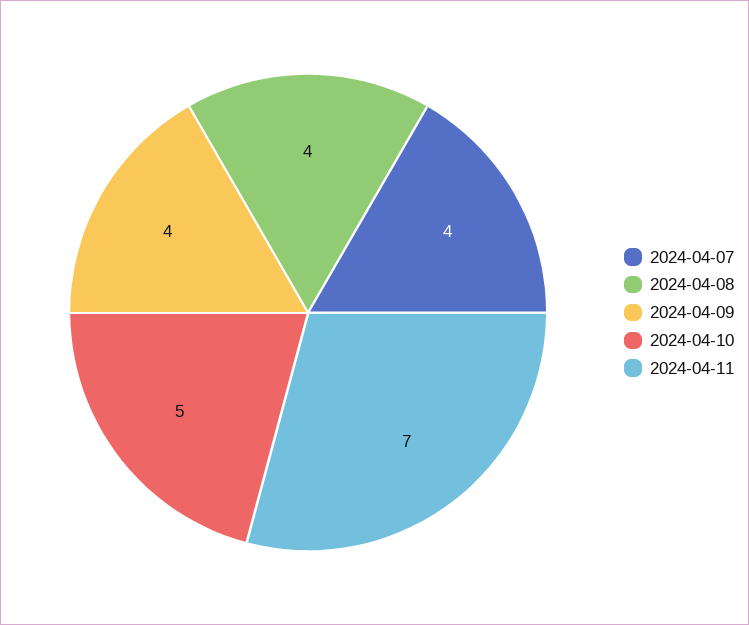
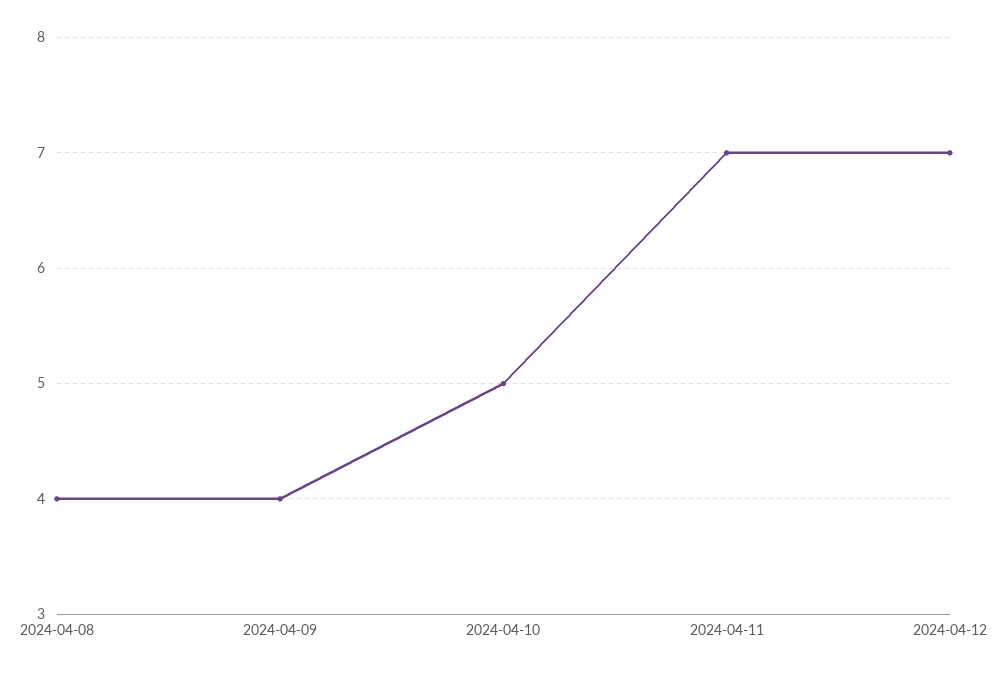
2024-04-07: 4 -> none
2024-04-12: none -> 7

